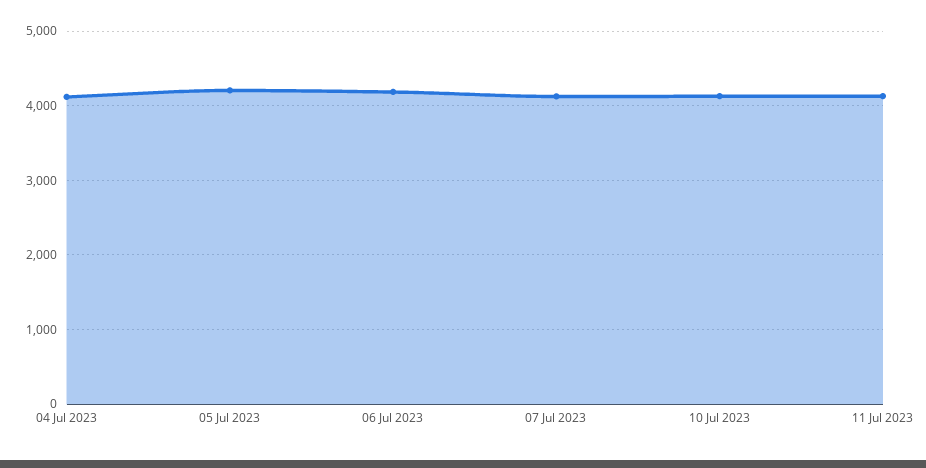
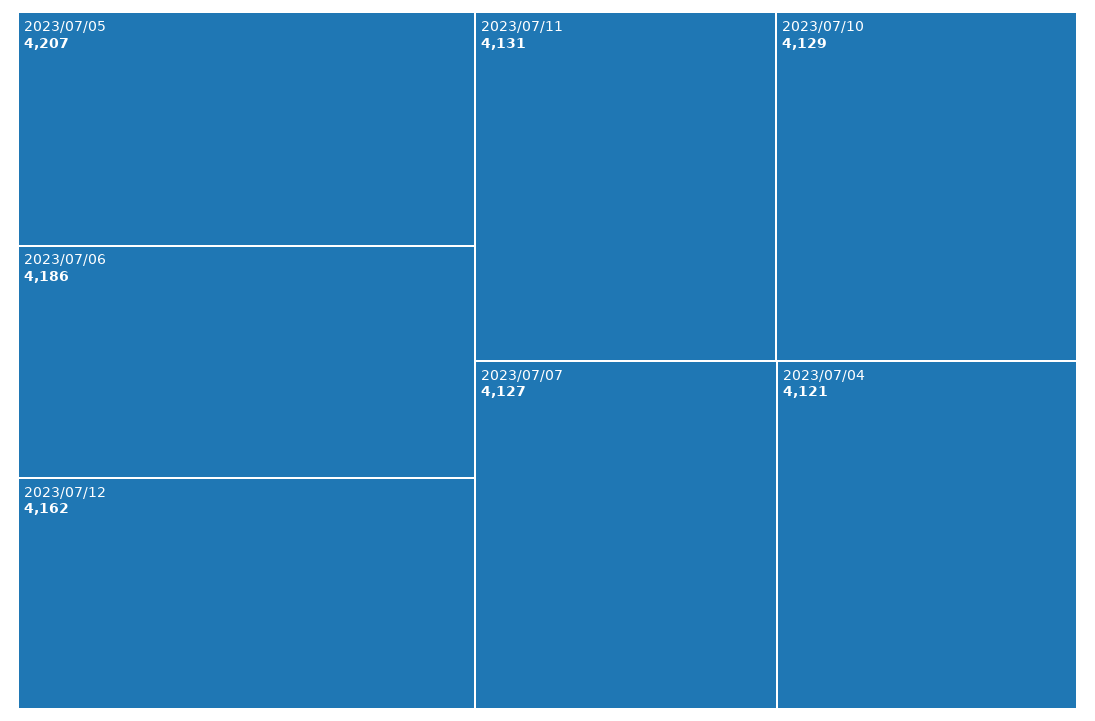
2023/07/12: none -> 4162

